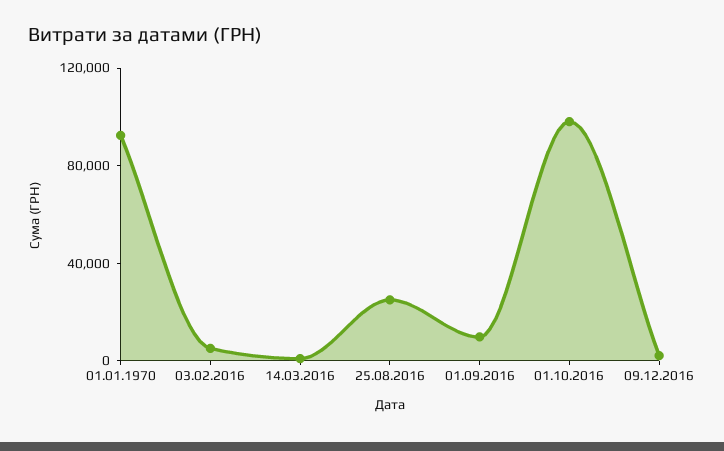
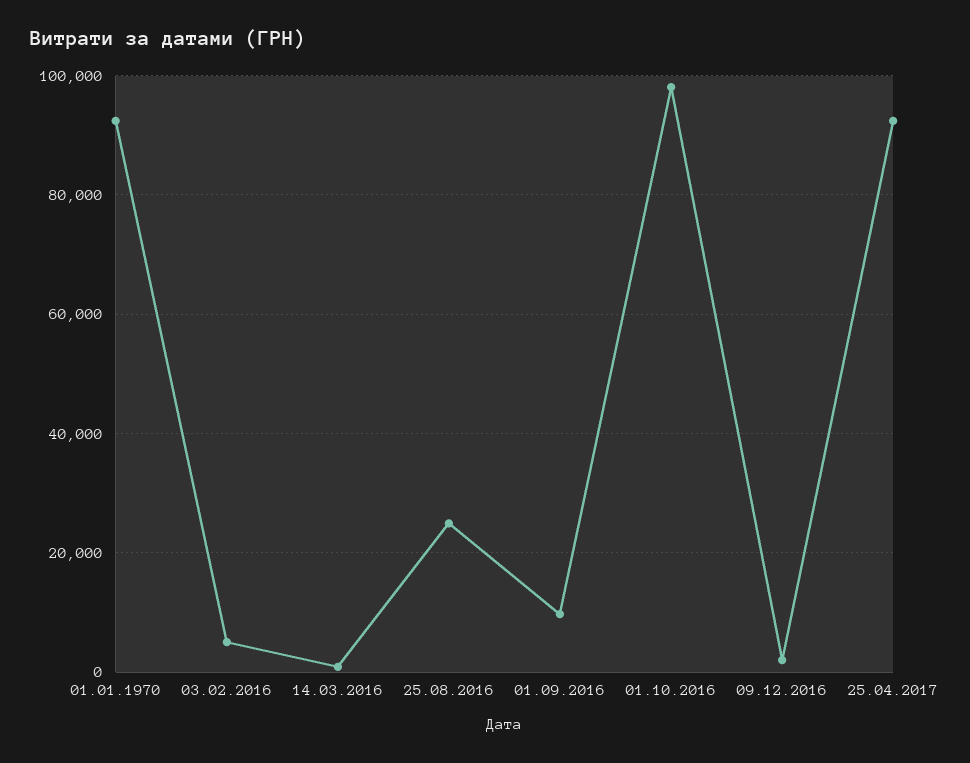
25.04.2017: none -> 92000

